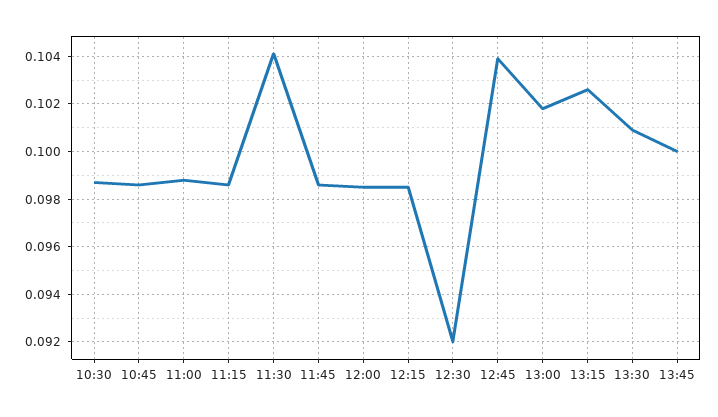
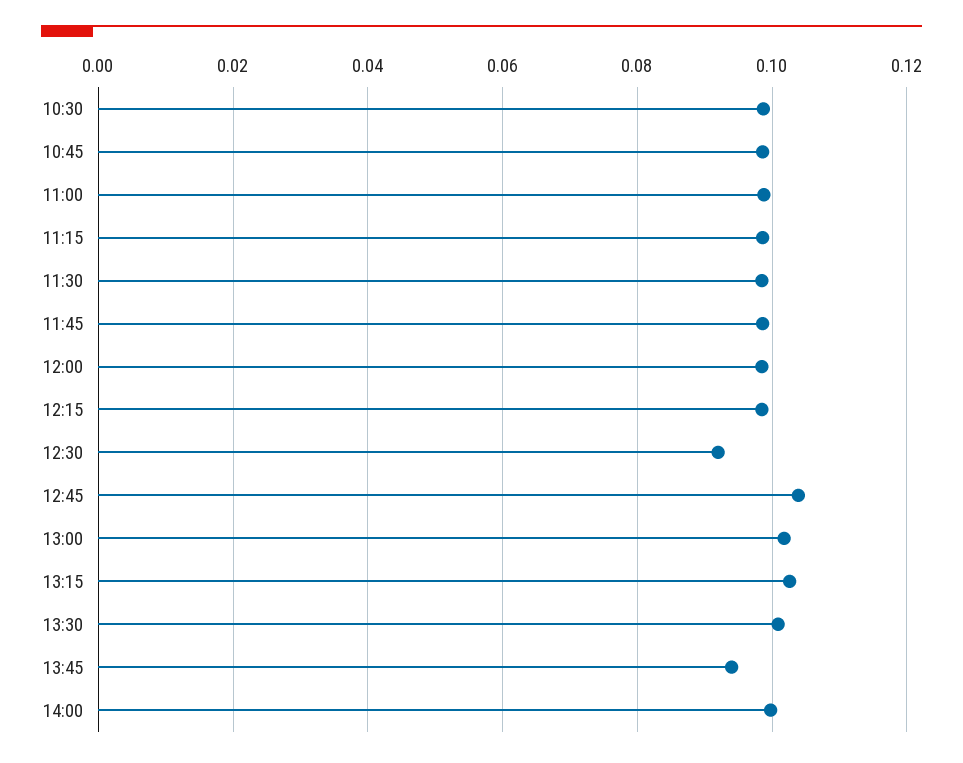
11:30: 0.104 -> 0.098
13:45: 0.1 -> 0.094
14:00: none -> 0.1

